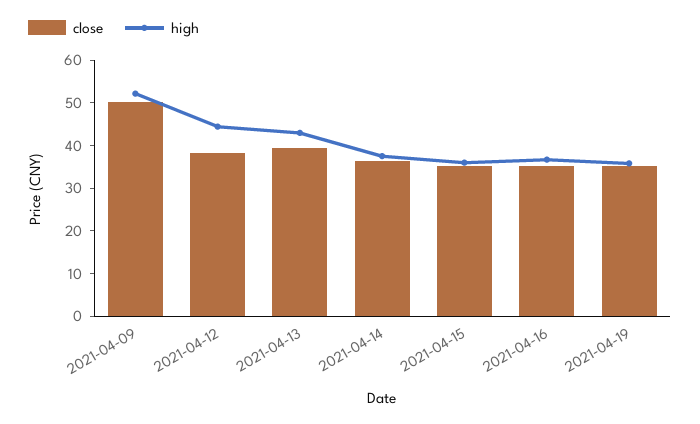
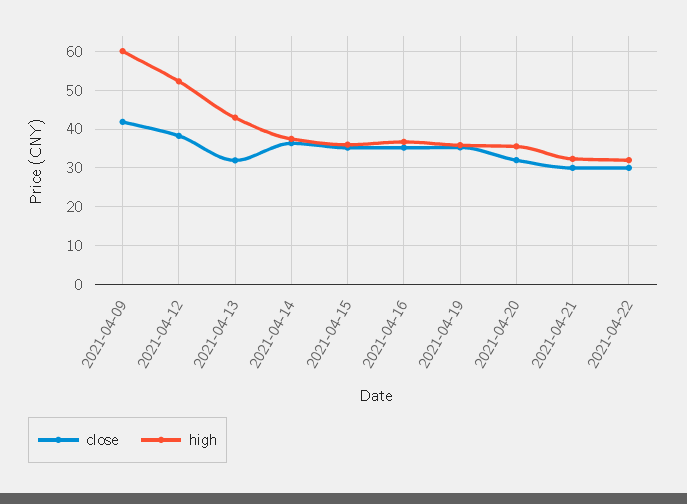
close, 2021-04-09: 50 -> 42
high, 2021-04-09: 52 -> 60
high, 2021-04-12: 44 -> 52
close, 2021-04-13: 40 -> 32
close, 2021-04-20: none -> 32
high, 2021-04-20: none -> 36
close, 2021-04-21: none -> 30
high, 2021-04-21: none -> 32
close, 2021-04-22: none -> 30
high, 2021-04-22: none -> 32

